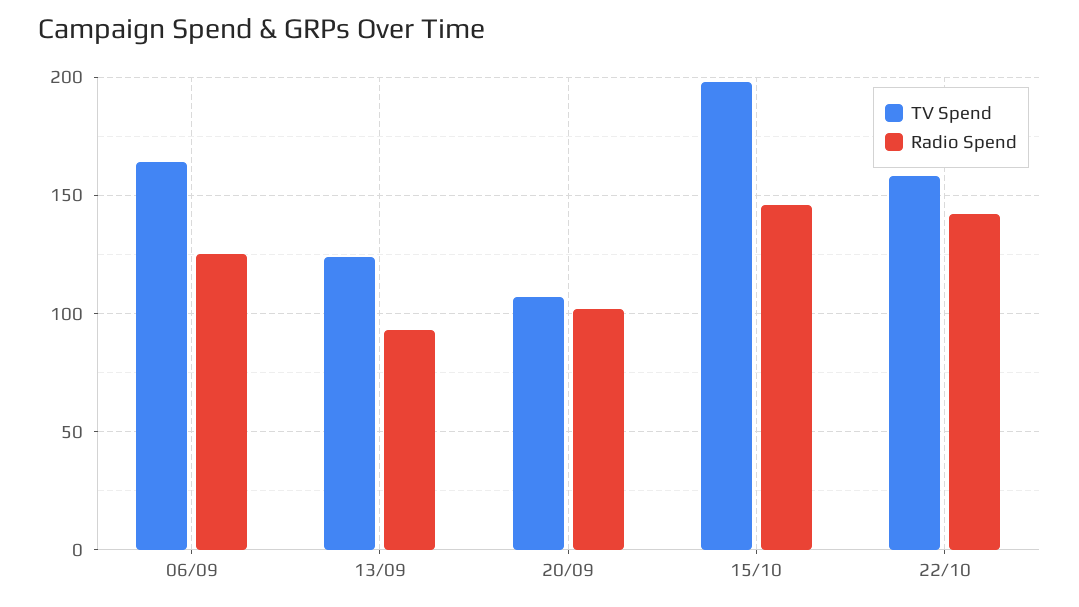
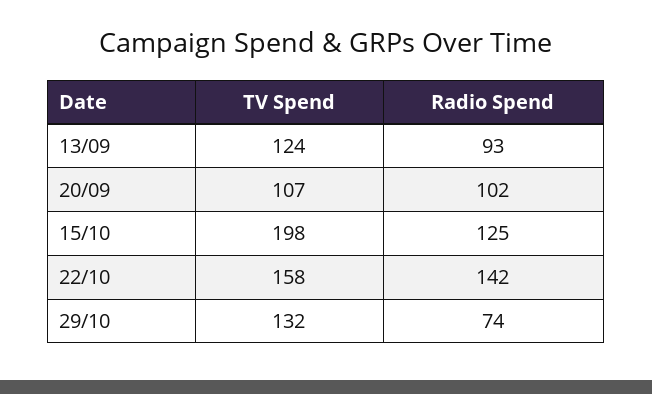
TV Spend, 06/09: 165 -> none
Radio Spend, 06/09: 125 -> none
Radio Spend, 15/10: 145 -> 125
TV Spend, 29/10: none -> 132
Radio Spend, 29/10: none -> 74

